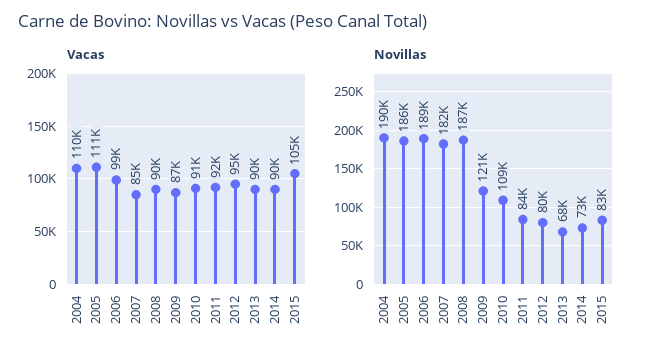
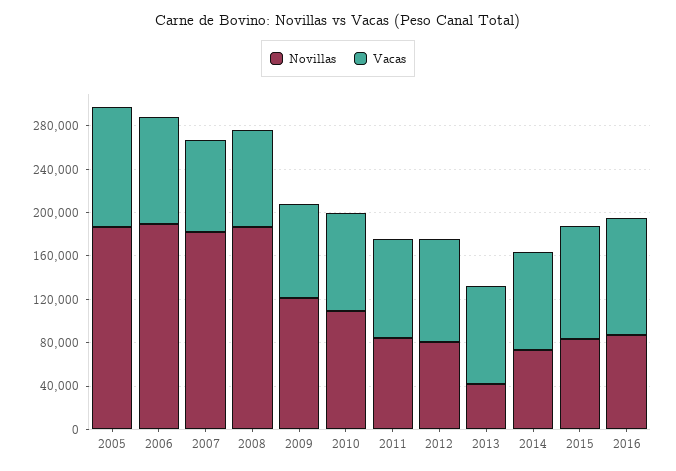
Vacas, 2004: 110000 -> none
Novillas, 2004: 190000 -> none
Novillas, 2013: 68000 -> 40000
Novillas, 2016: none -> 90000
Vacas, 2016: none -> 110000

